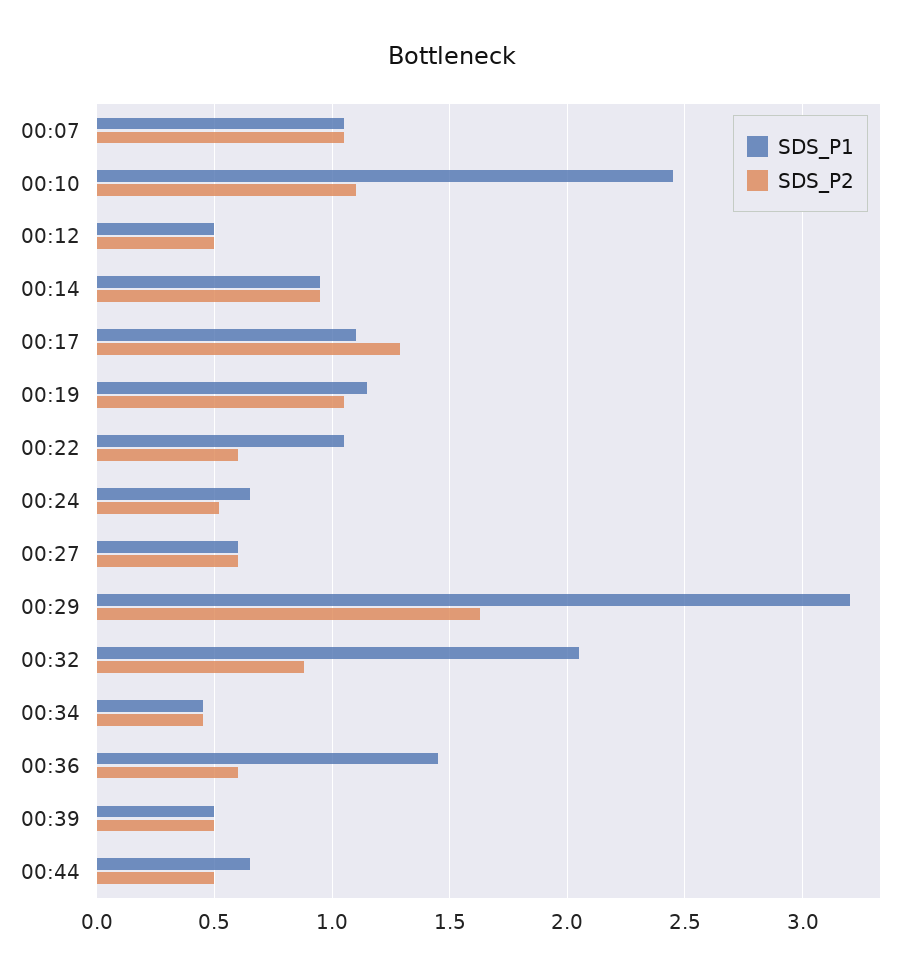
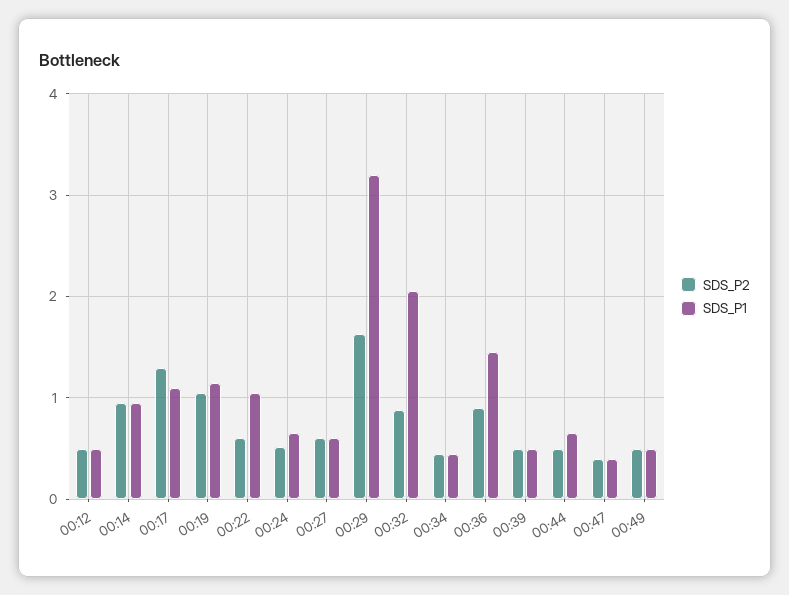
SDS_P1, 00:07: 1.05 -> none
SDS_P2, 00:07: 1.05 -> none
SDS_P1, 00:10: 2.45 -> none
SDS_P2, 00:10: 1.1 -> none
SDS_P2, 00:36: 0.6 -> 0.9
SDS_P2, 00:47: none -> 0.4
SDS_P1, 00:47: none -> 0.4
SDS_P2, 00:49: none -> 0.5
SDS_P1, 00:49: none -> 0.5

